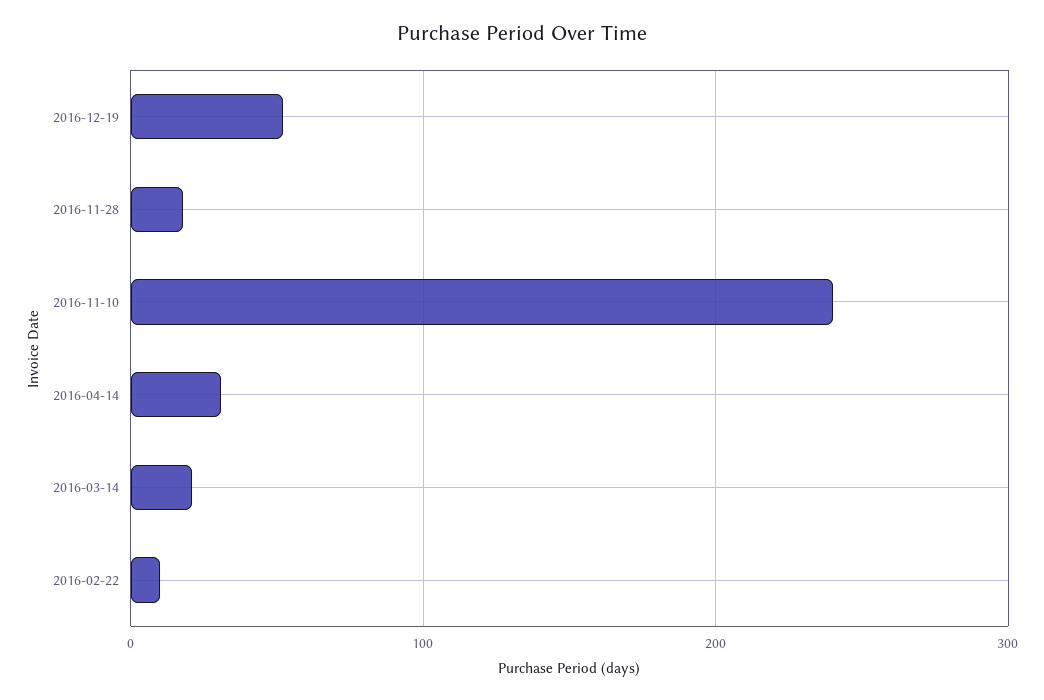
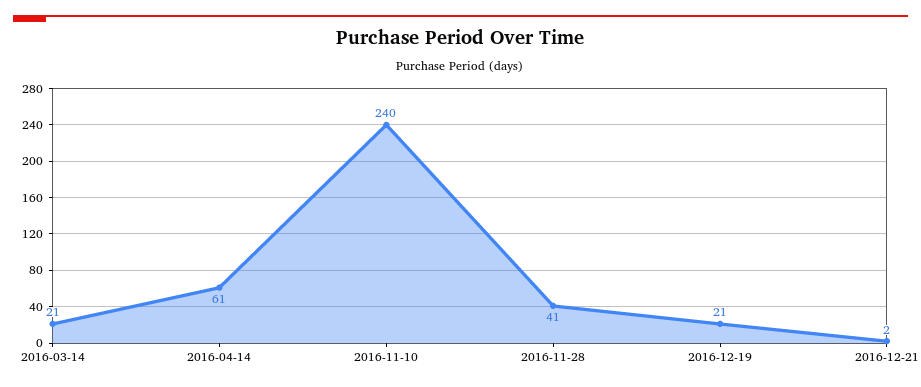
2016-12-19: 50 -> 21
2016-11-28: 20 -> 41
2016-04-14: 30 -> 61
2016-02-22: 10 -> none
2016-12-21: none -> 2

